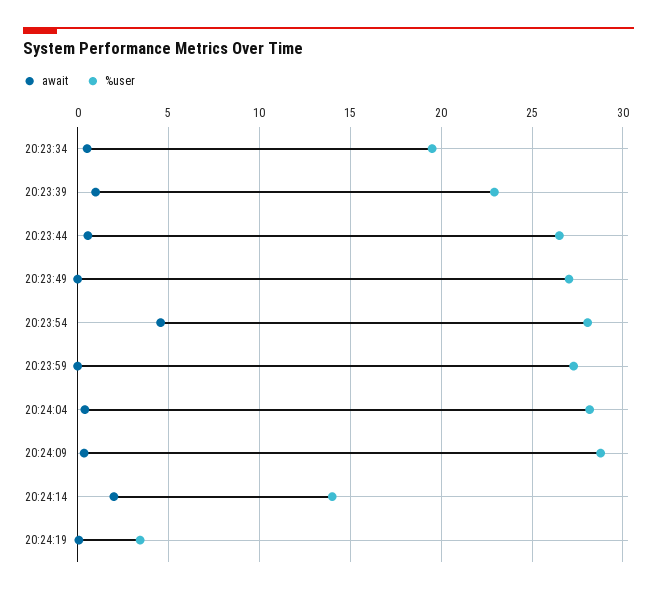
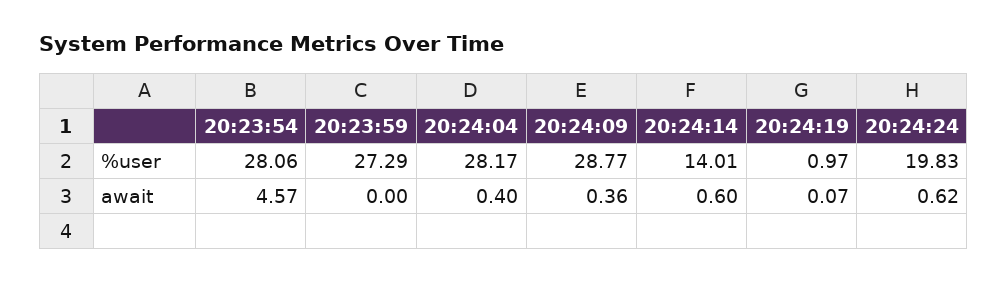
await, 20:23:34: 0.5 -> none
%user, 20:23:34: 19.5 -> none
await, 20:23:39: 1 -> none
%user, 20:23:39: 23 -> none
await, 20:23:44: 0.5 -> none
%user, 20:23:44: 26.5 -> none
await, 20:23:49: 0 -> none
%user, 20:23:49: 27 -> none
await, 20:24:14: 2 -> 0.6
%user, 20:24:19: 3.5 -> 0.97
%user, 20:24:24: none -> 19.83
await, 20:24:24: none -> 0.62

